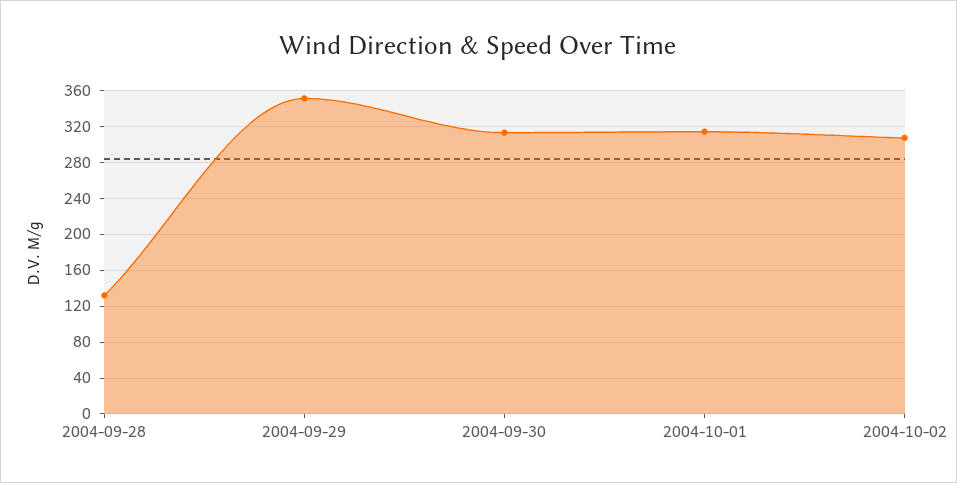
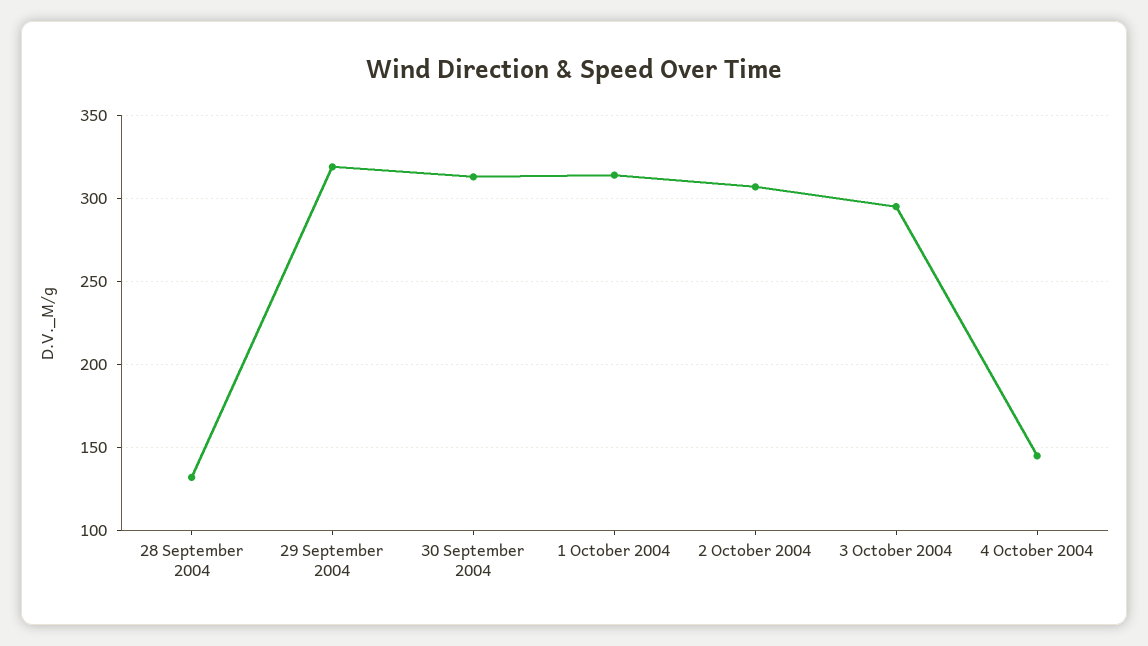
2004-09-29: 350 -> 320
3 October 2004: none -> 295
4 October 2004: none -> 145

